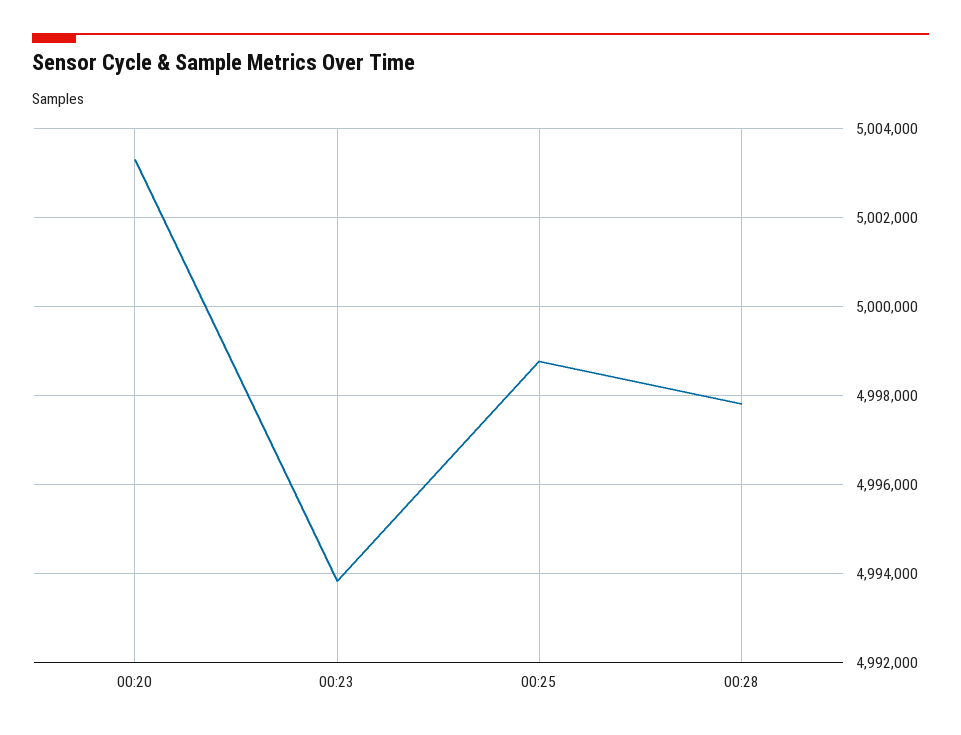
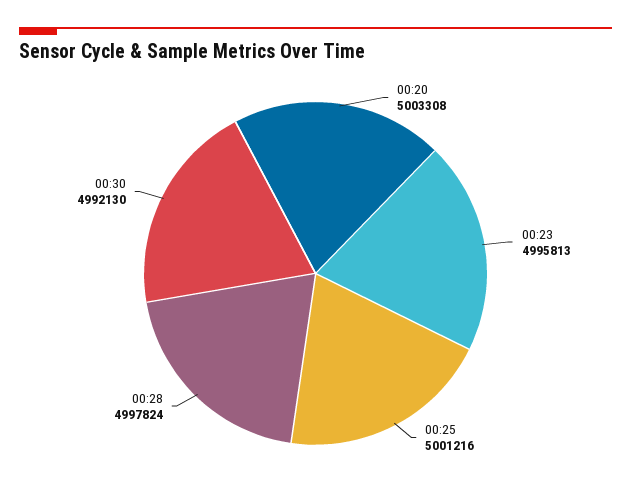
00:23: 4993800 -> 4995813
00:25: 4998800 -> 5001216
00:30: none -> 4992130

